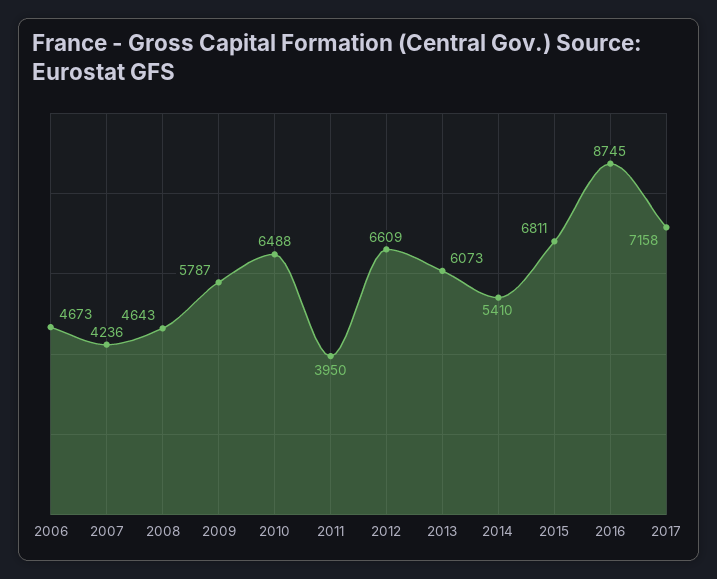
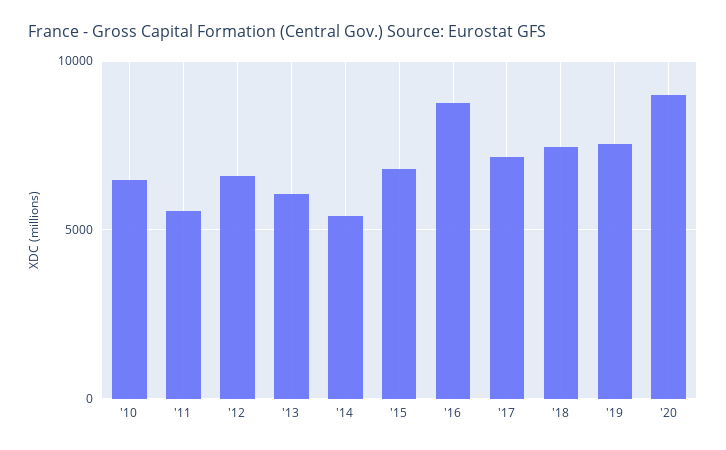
2006: 4673 -> none
2007: 4236 -> none
2008: 4643 -> none
2009: 5787 -> none
2011: 3950 -> 5500
'18: none -> 7500
'19: none -> 7500
'20: none -> 9000

